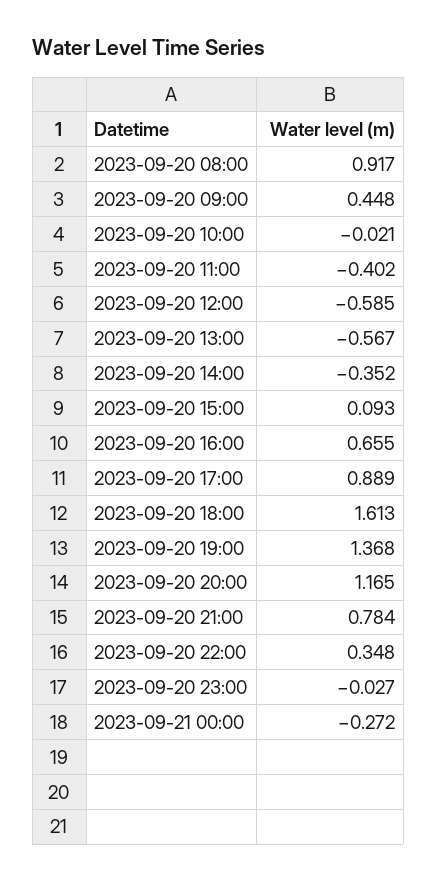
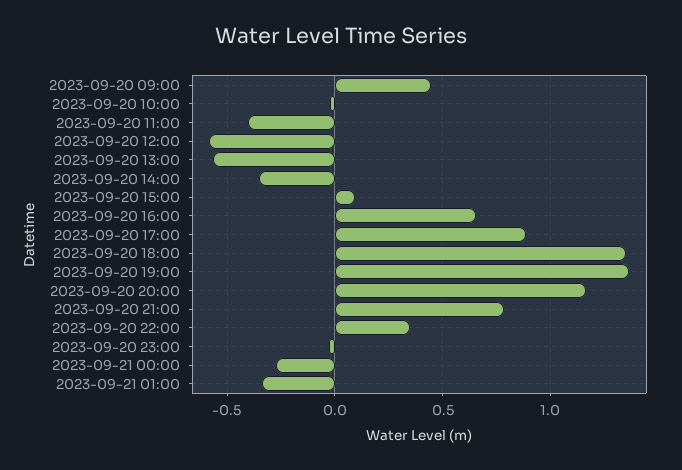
2023-09-20 08:00: 0.917 -> none
2023-09-20 18:00: 1.613 -> 1.35
2023-09-21 01:00: none -> -0.35

